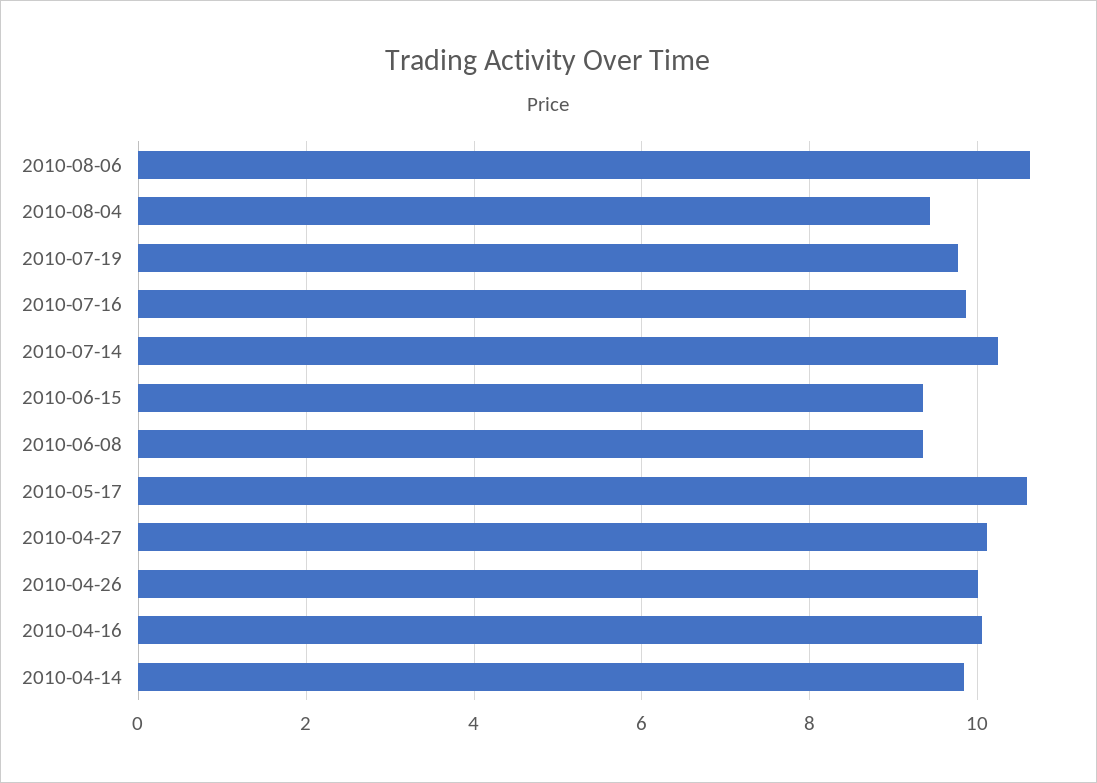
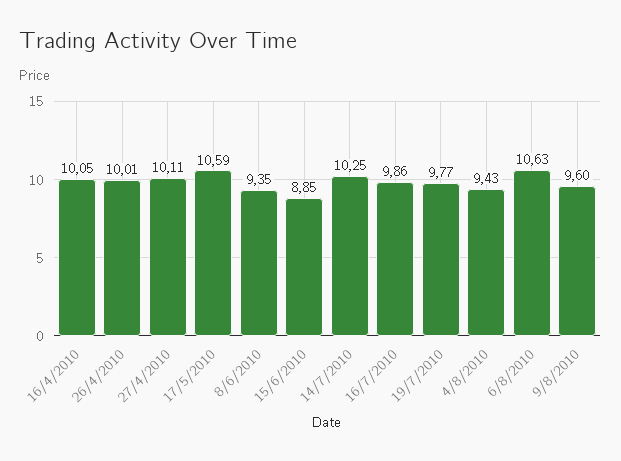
2010-06-15: 9.4 -> 8.85
2010-04-14: 9.8 -> none
9/8/2010: none -> 9.6

